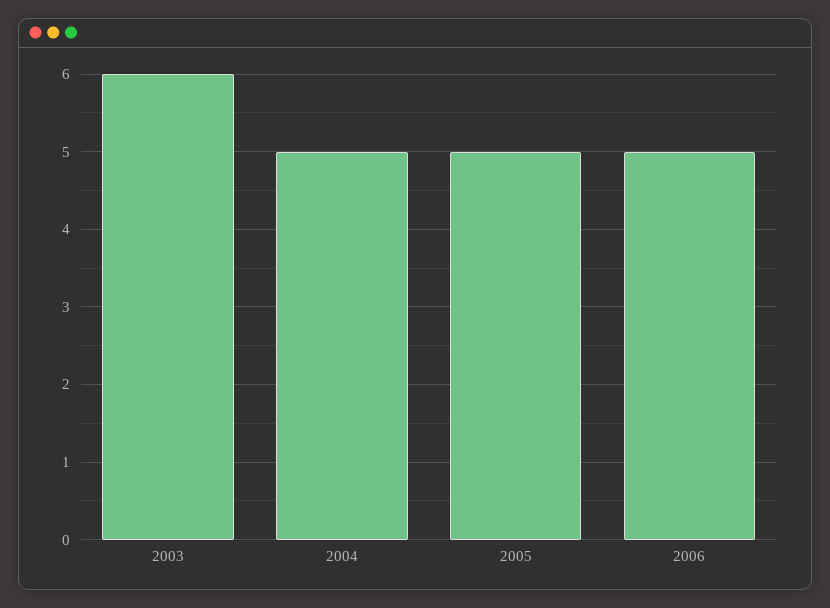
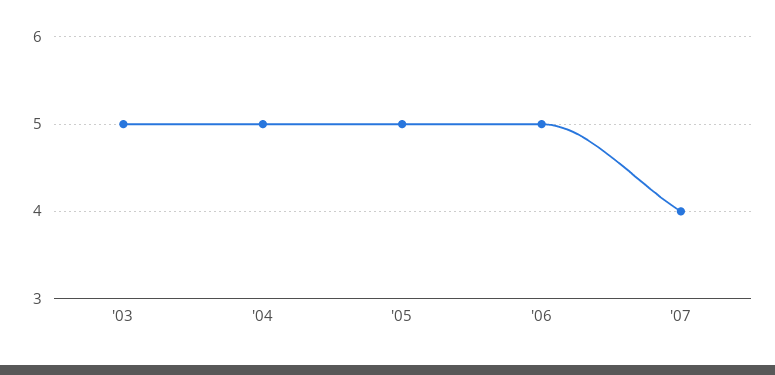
2003: 6 -> 5
'07: none -> 4

